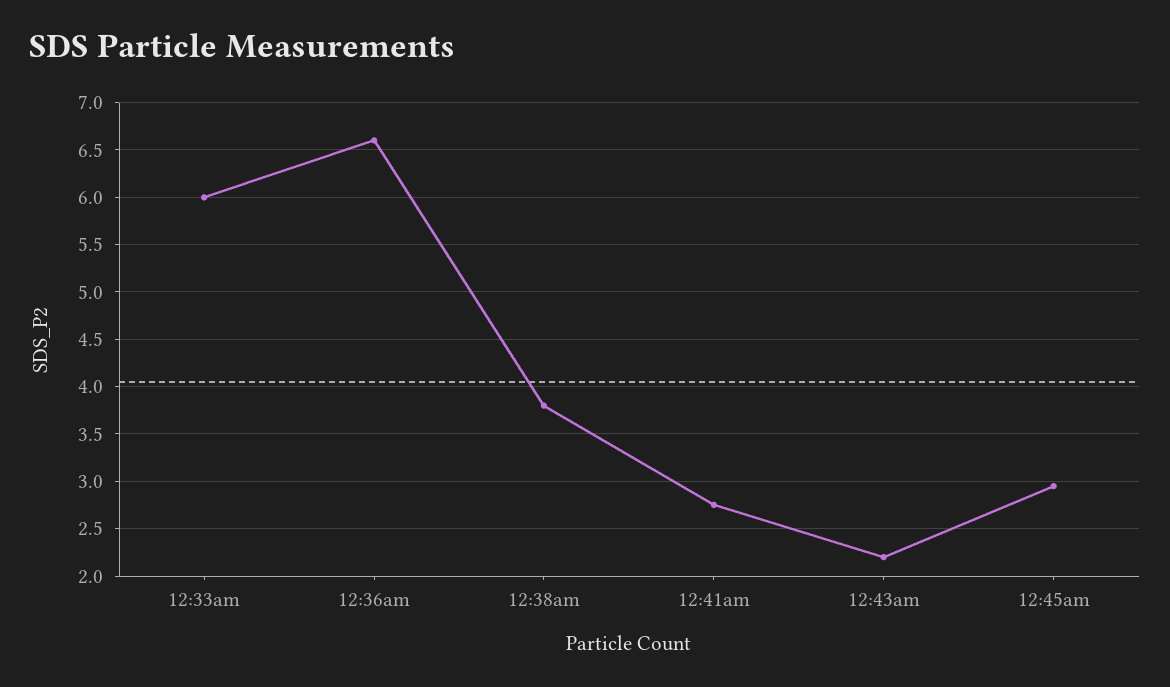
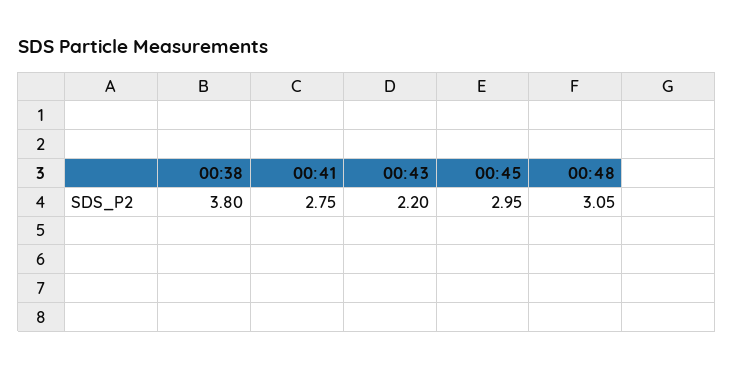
12:33am: 6 -> none
12:36am: 6.6 -> none
00:48: none -> 3.05

